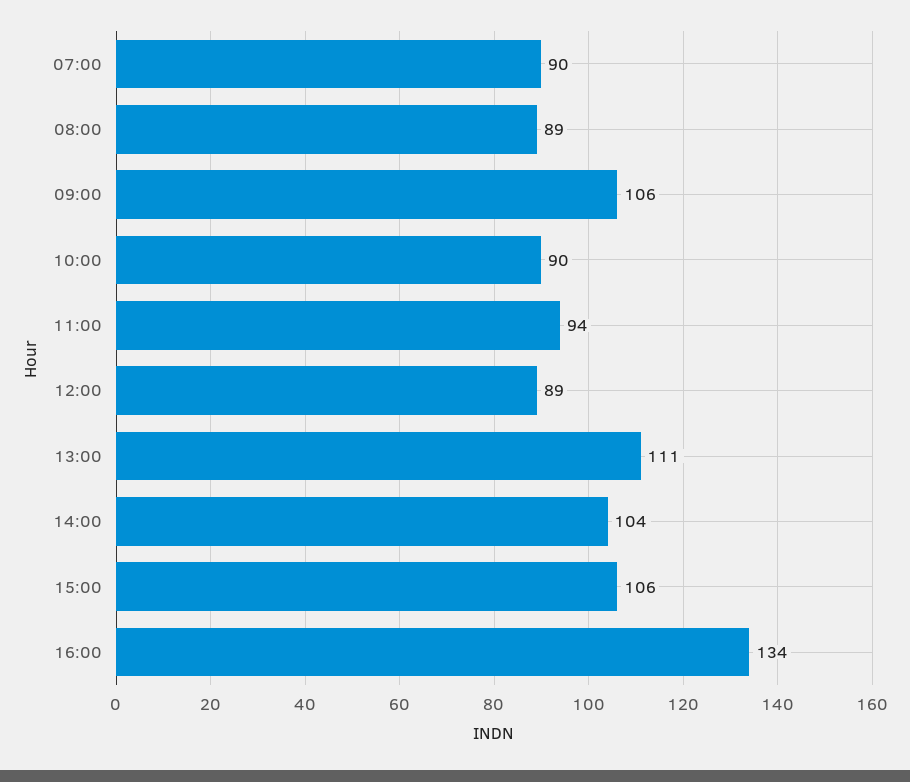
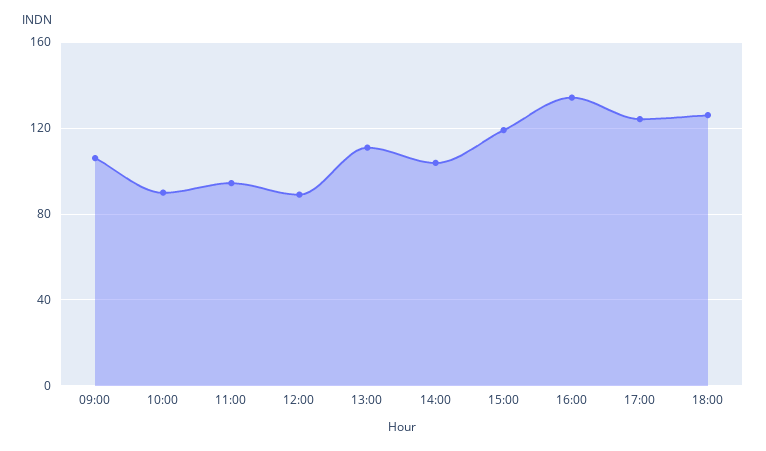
07:00: 90 -> none
08:00: 89 -> none
15:00: 106 -> 120
17:00: none -> 125
18:00: none -> 125

